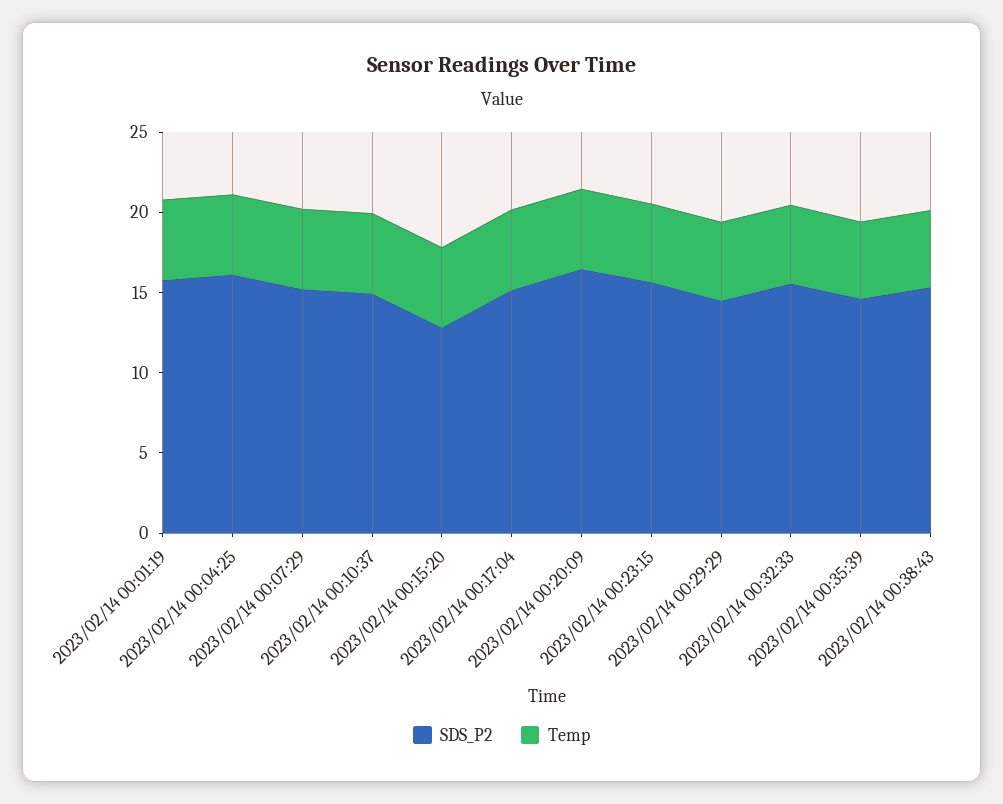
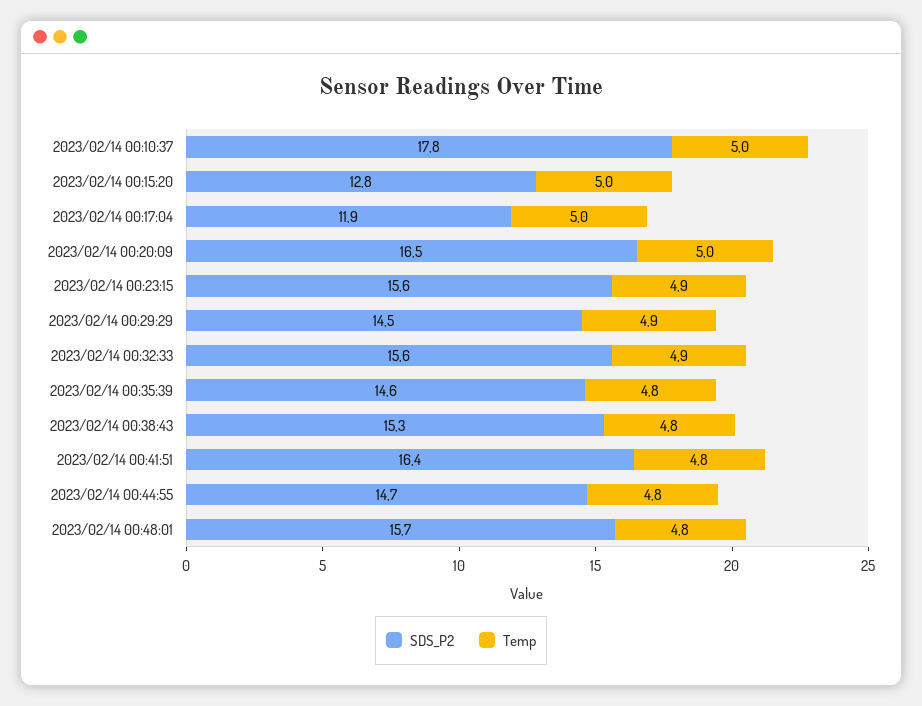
SDS_P2, 2023/02/14 00:01:19: 16 -> none
Temp, 2023/02/14 00:01:19: 5 -> none
SDS_P2, 2023/02/14 00:04:25: 16 -> none
Temp, 2023/02/14 00:04:25: 5 -> none
SDS_P2, 2023/02/14 00:07:29: 15 -> none
Temp, 2023/02/14 00:07:29: 5 -> none
SDS_P2, 2023/02/14 00:10:37: 15 -> 17.8
SDS_P2, 2023/02/14 00:17:04: 15 -> 11.9
SDS_P2, 2023/02/14 00:41:51: none -> 16.4
Temp, 2023/02/14 00:41:51: none -> 4.8
SDS_P2, 2023/02/14 00:44:55: none -> 14.7
Temp, 2023/02/14 00:44:55: none -> 4.8
SDS_P2, 2023/02/14 00:48:01: none -> 15.7
Temp, 2023/02/14 00:48:01: none -> 4.8

